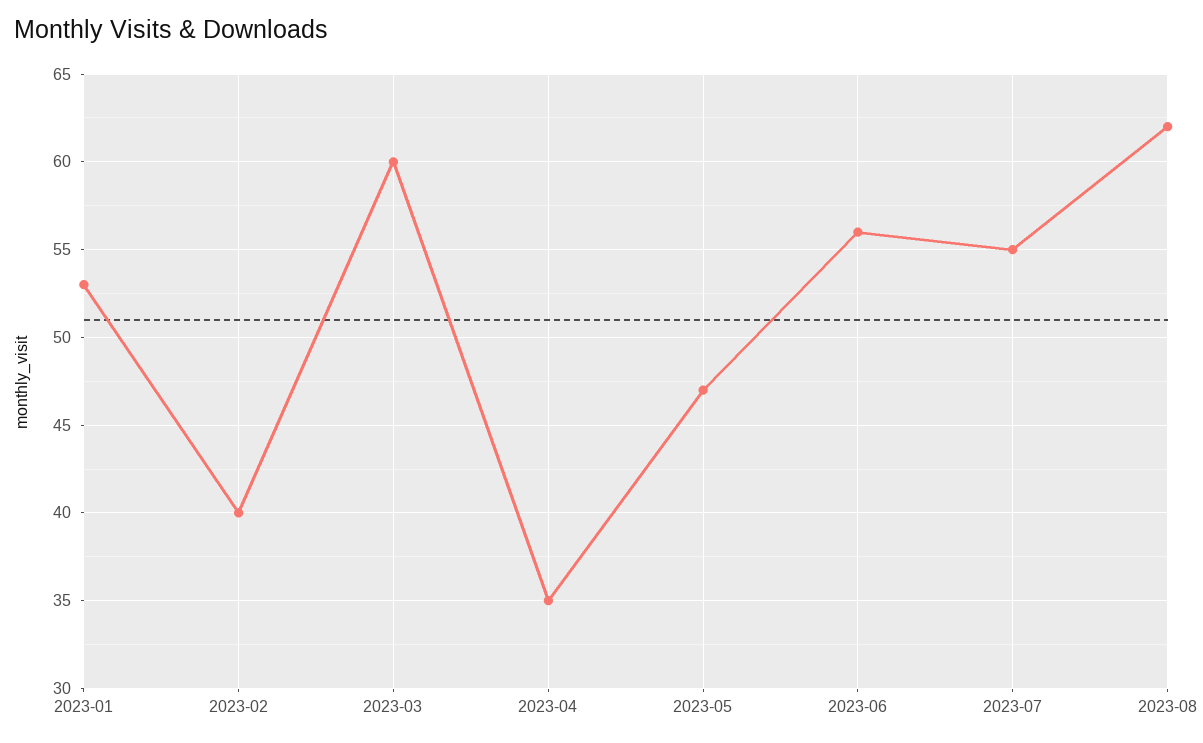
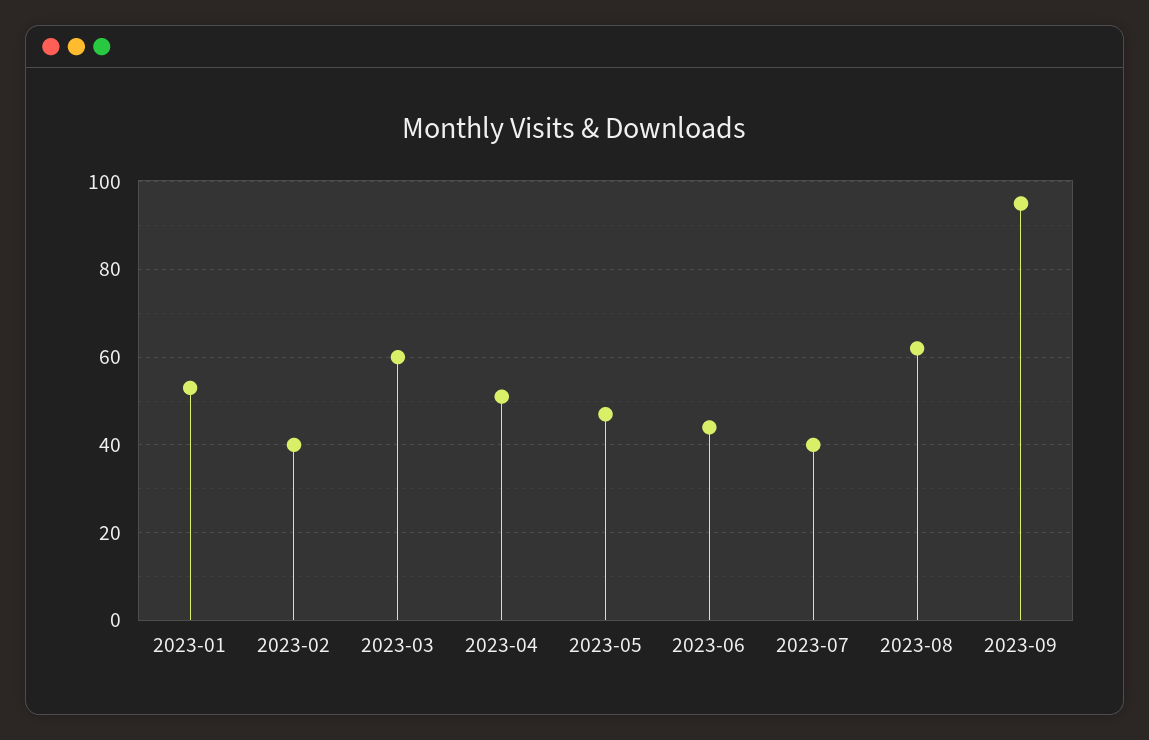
2023-04: 35 -> 50
2023-06: 56 -> 45
2023-07: 55 -> 40
2023-09: none -> 95

